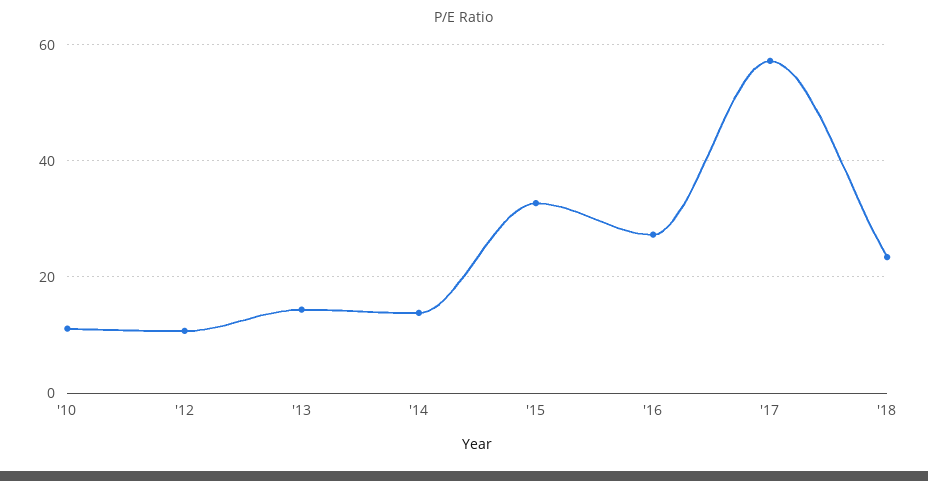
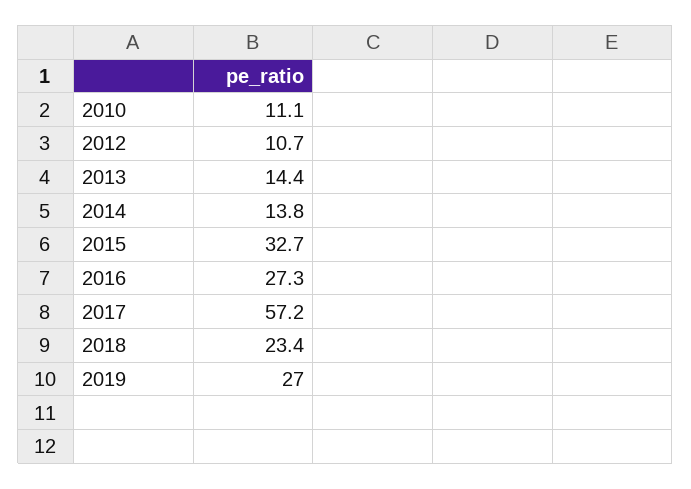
2019: none -> 27

